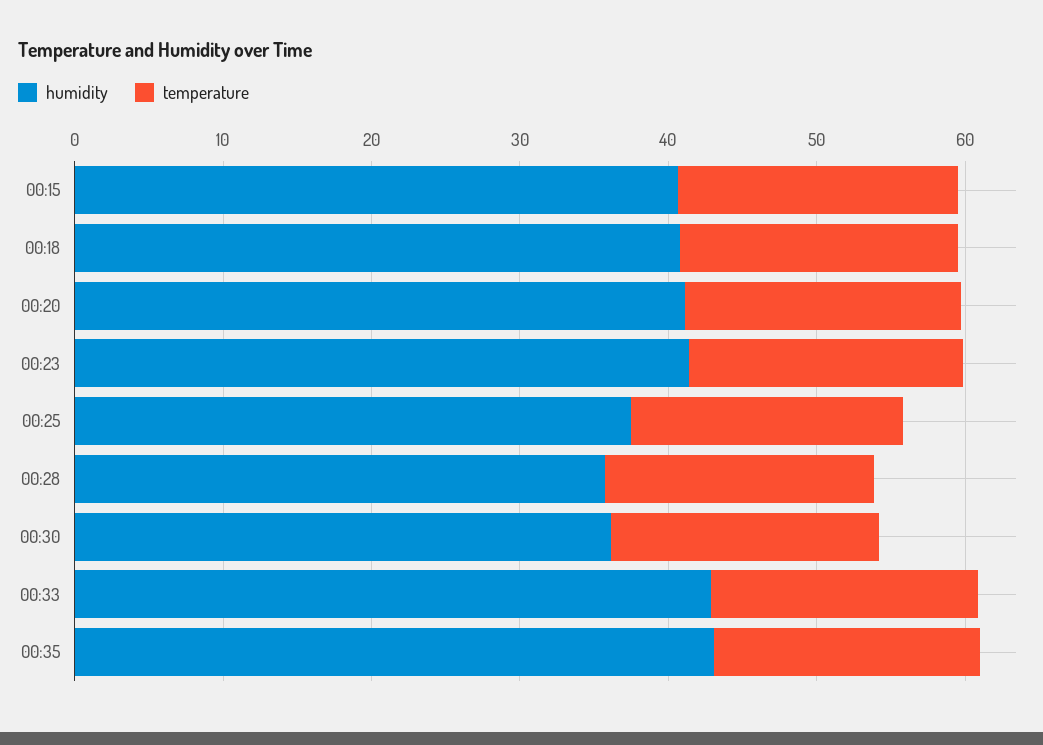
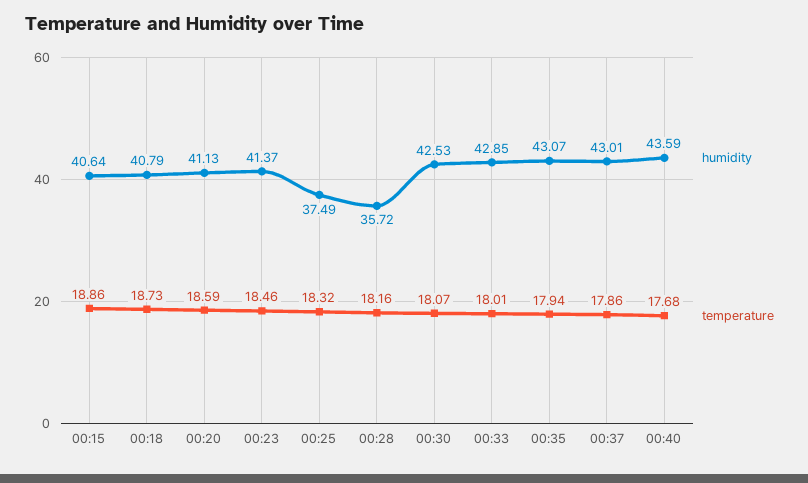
humidity, 00:30: 36 -> 42.53
humidity, 00:37: none -> 43.01
temperature, 00:37: none -> 17.86
humidity, 00:40: none -> 43.59
temperature, 00:40: none -> 17.68

